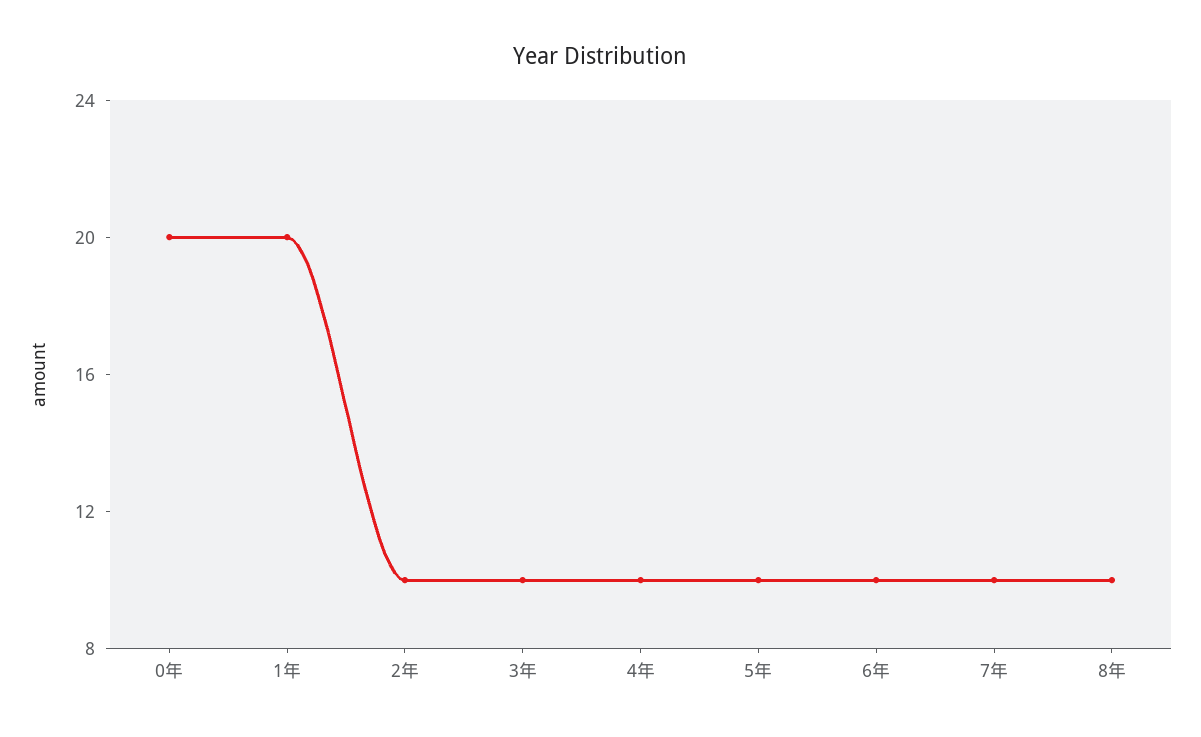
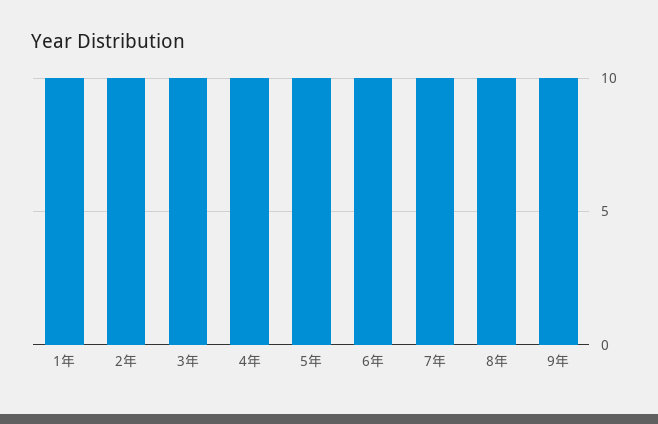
0年: 20 -> none
1年: 20 -> 10
9年: none -> 10

